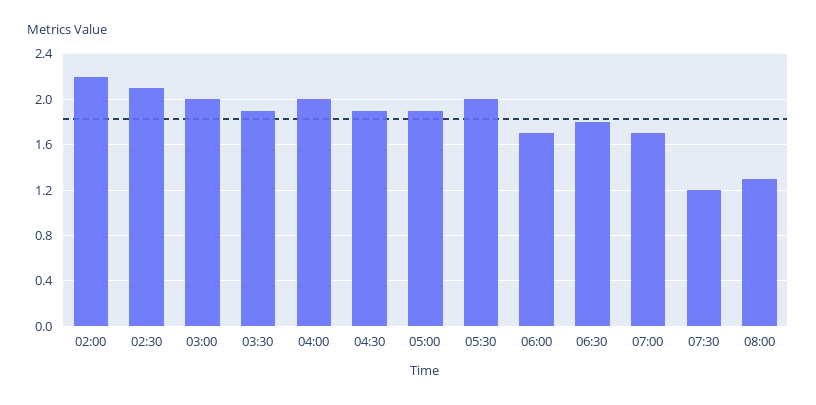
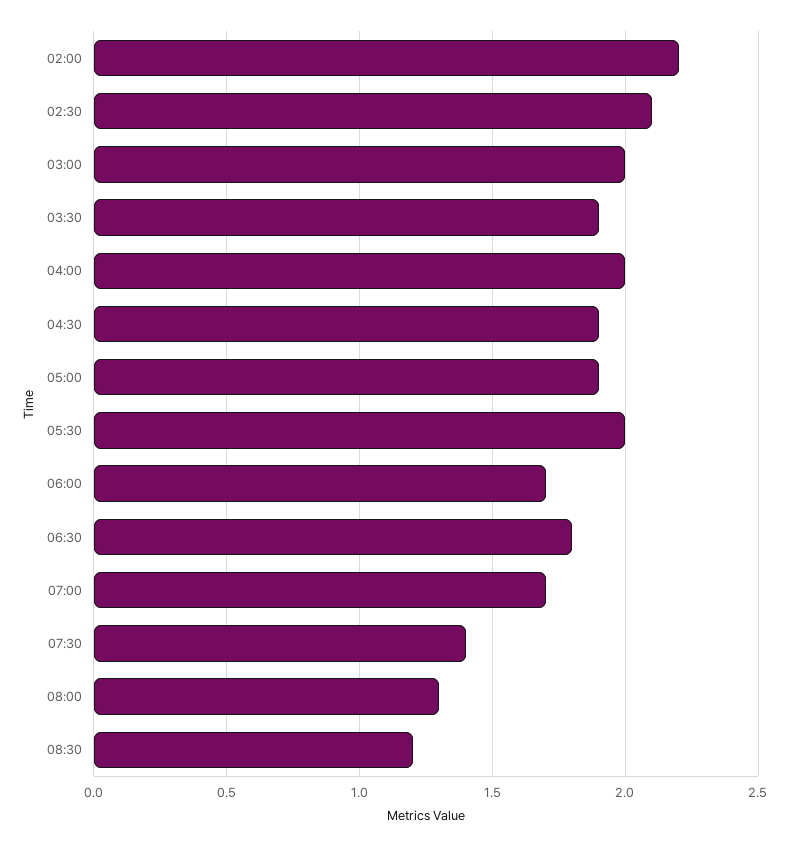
07:30: 1.2 -> 1.4
08:30: none -> 1.2

